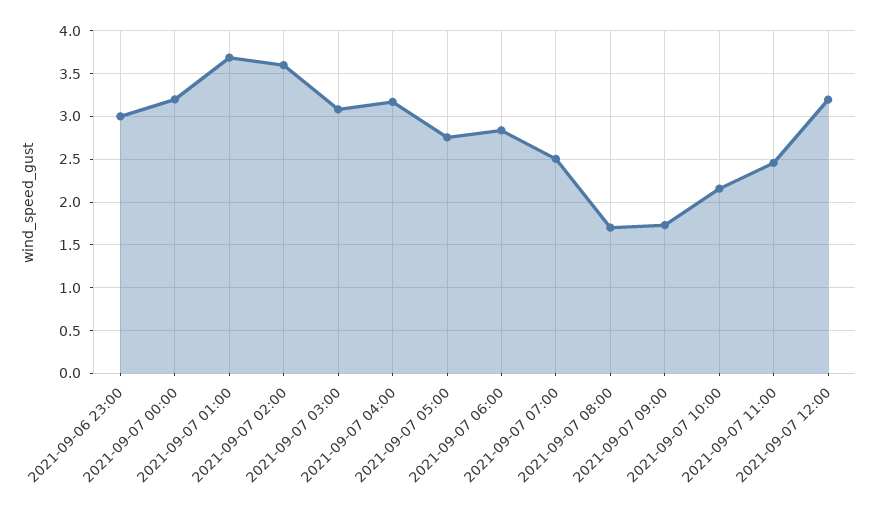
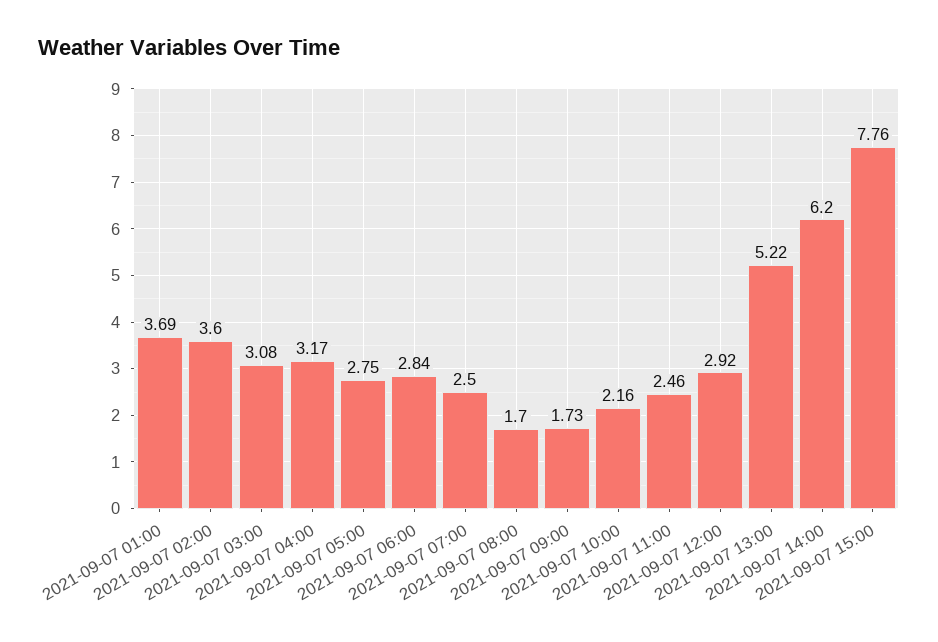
2021-09-06 23:00: 3 -> none
2021-09-07 00:00: 3.2 -> none
2021-09-07 12:00: 3.2 -> 2.92
2021-09-07 13:00: none -> 5.22
2021-09-07 14:00: none -> 6.2
2021-09-07 15:00: none -> 7.76

